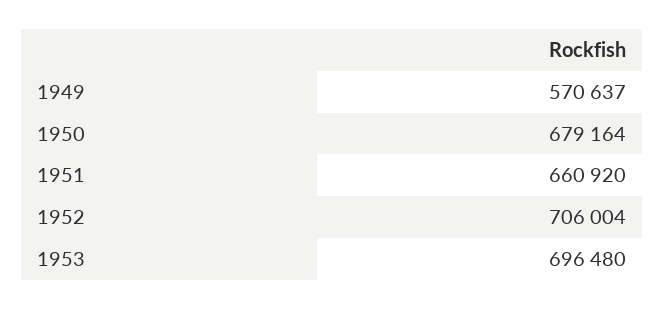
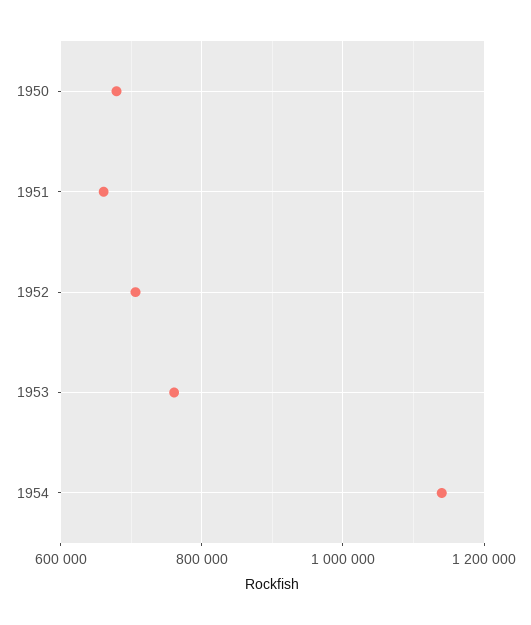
1949: 570637 -> none
1953: 696480 -> 760000
1954: none -> 1140000

